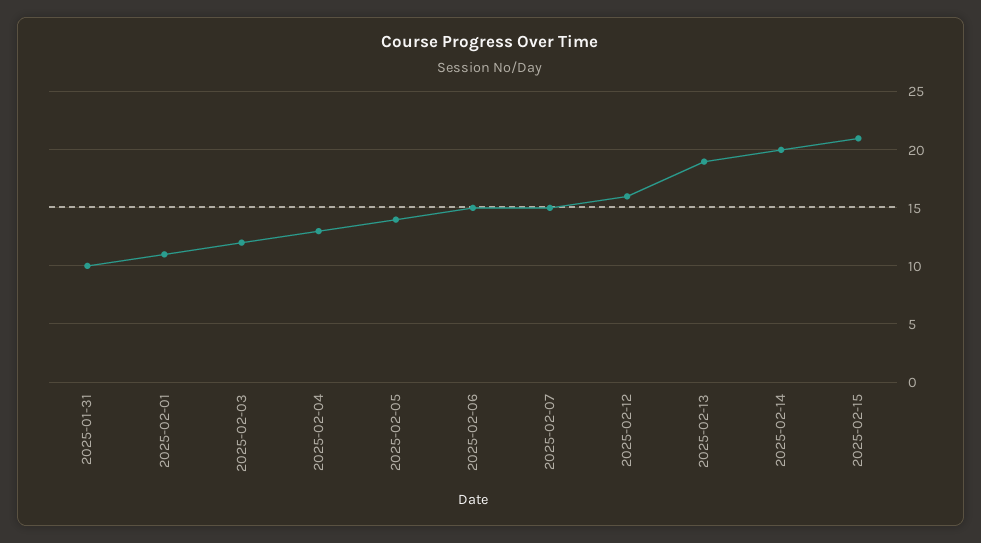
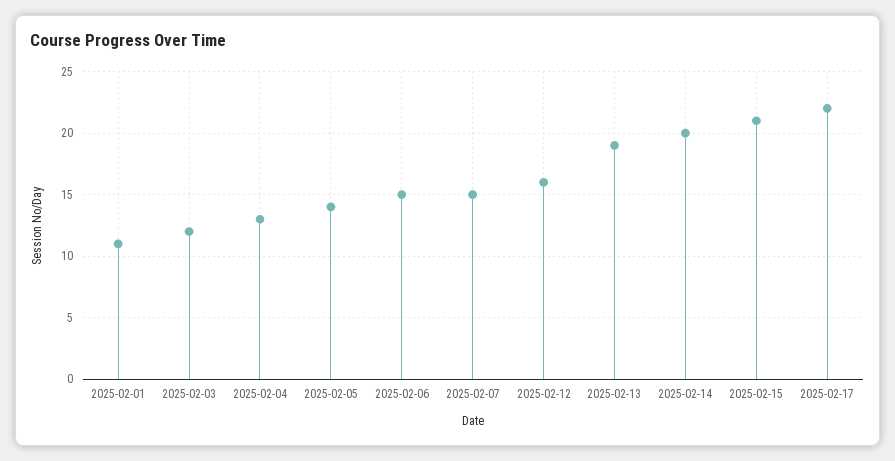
2025-01-31: 10 -> none
2025-02-17: none -> 22

